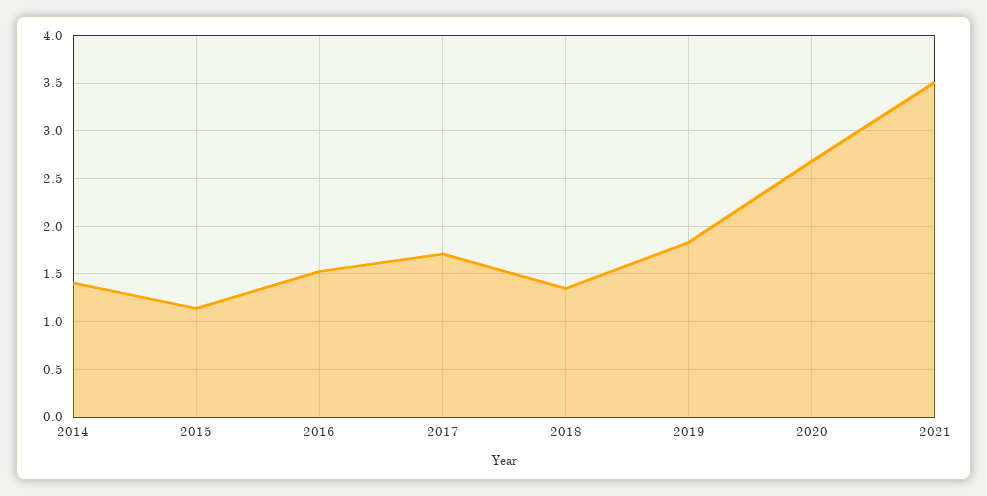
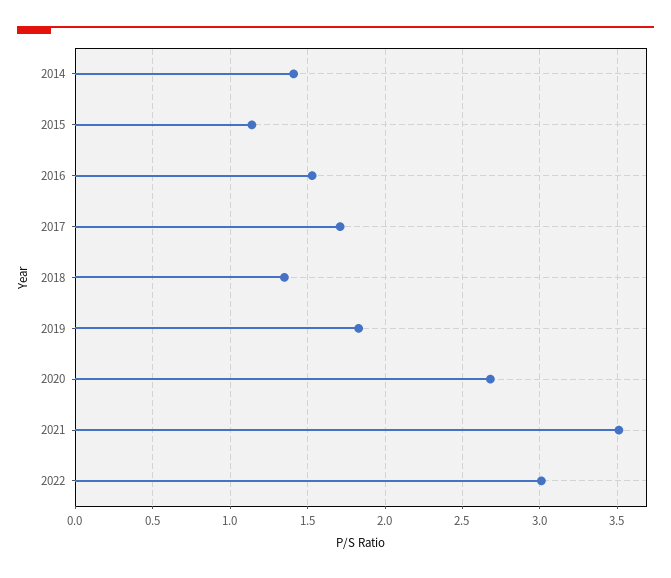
2022: none -> 3

